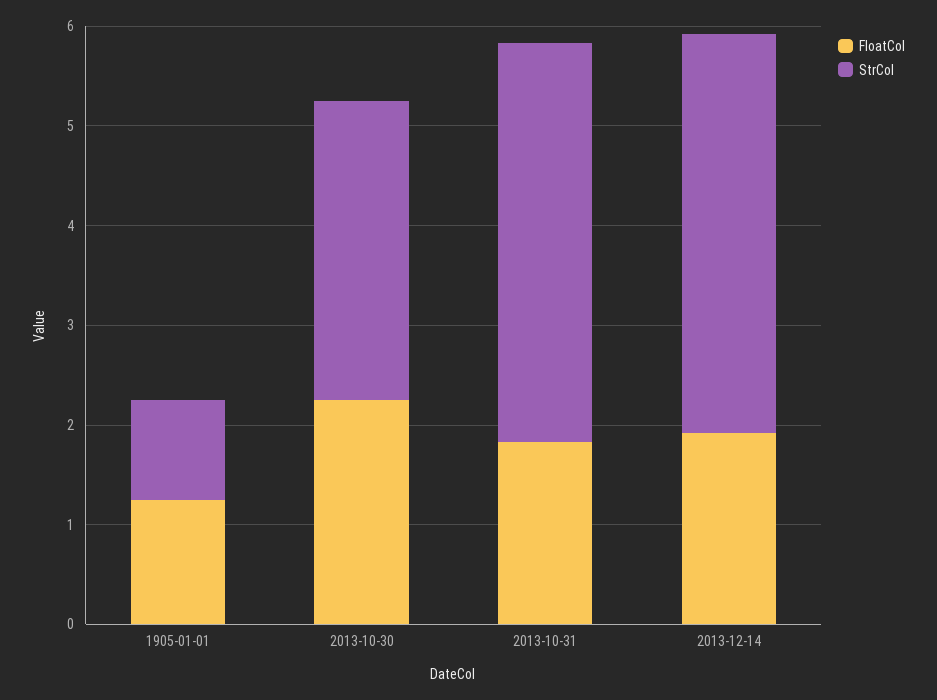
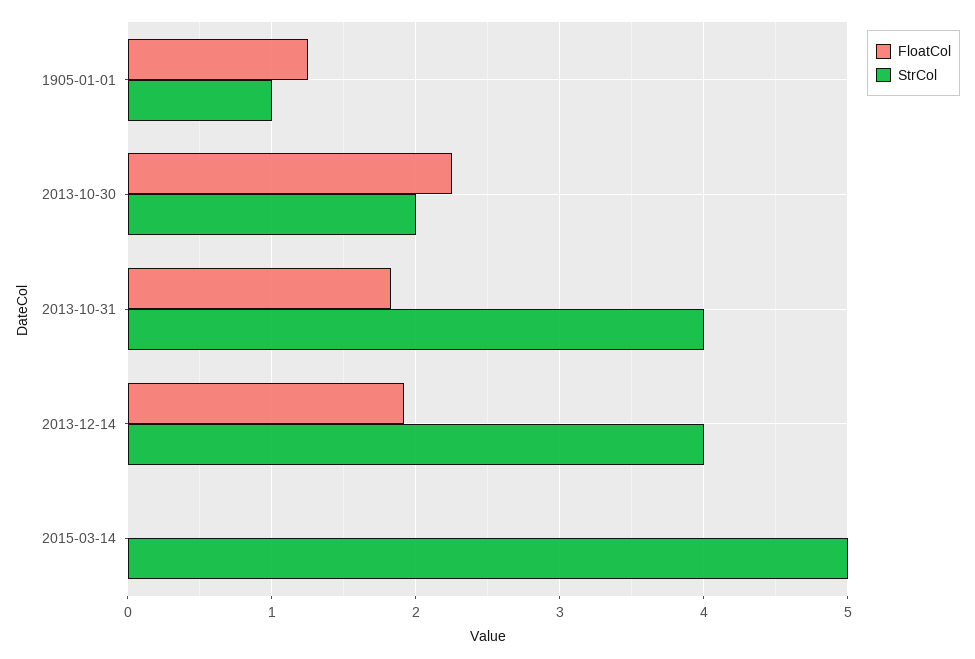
StrCol, 2013-10-30: 3 -> 2
FloatCol, 2015-03-14: none -> 0
StrCol, 2015-03-14: none -> 5

